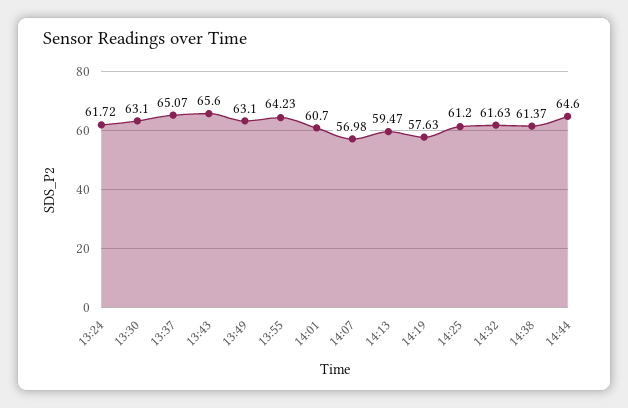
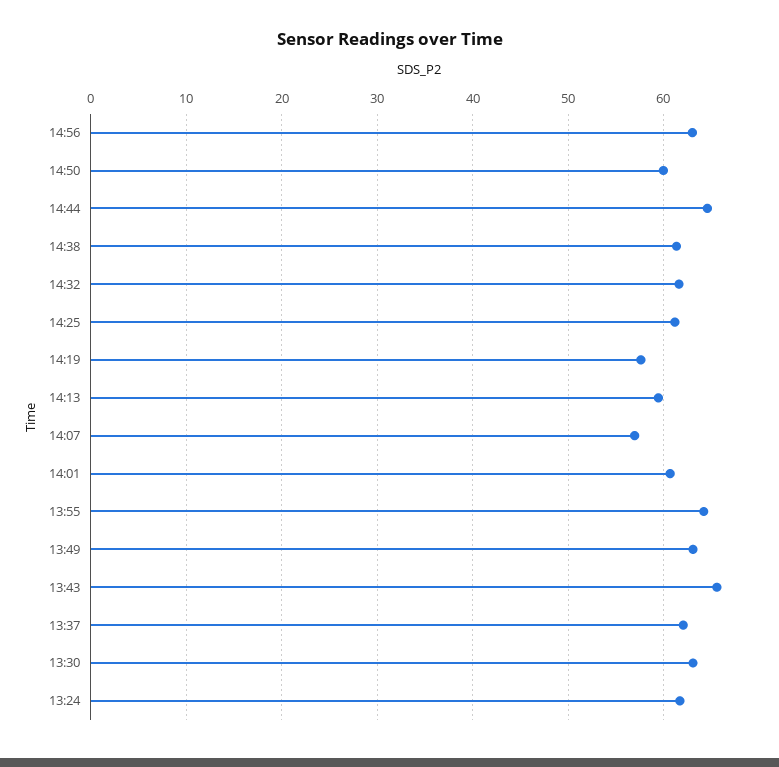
13:37: 65.07 -> 62
14:56: none -> 63
14:50: none -> 60

